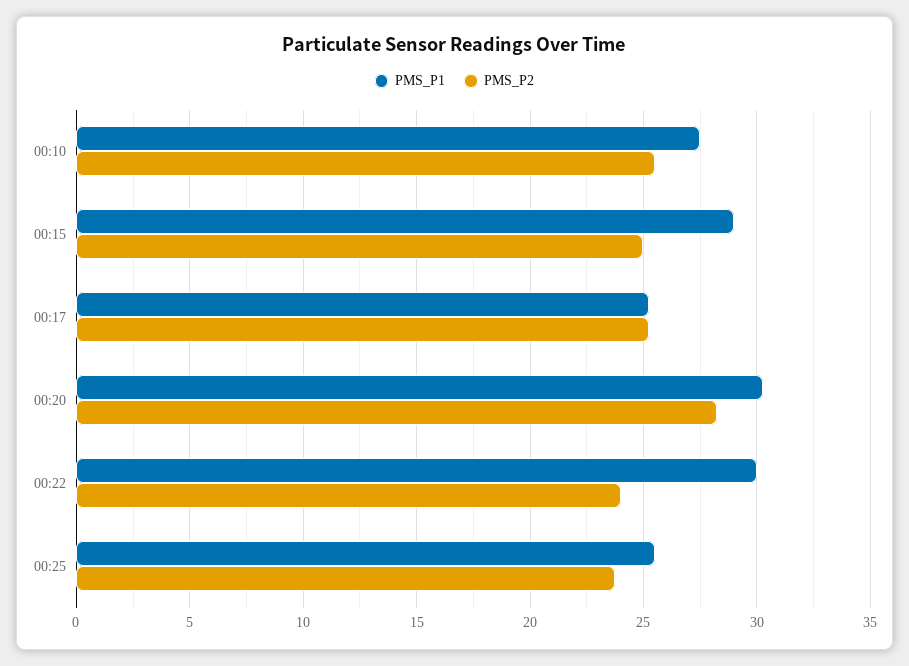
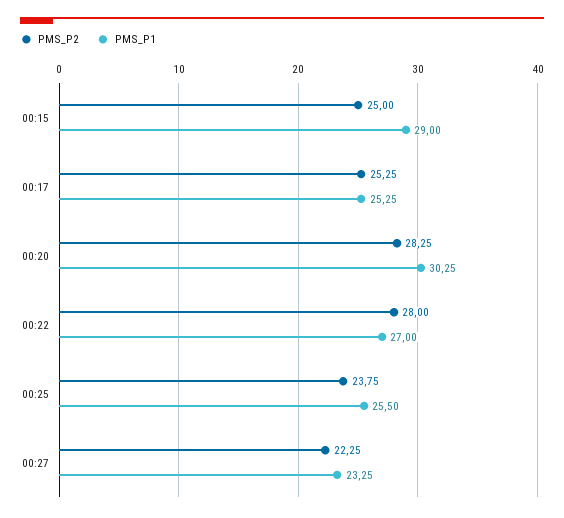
PMS_P1, 00:10: 27.5 -> none
PMS_P2, 00:10: 25.5 -> none
PMS_P1, 00:22: 30 -> 27
PMS_P2, 00:22: 24 -> 28
PMS_P2, 00:27: none -> 22.25
PMS_P1, 00:27: none -> 23.25

